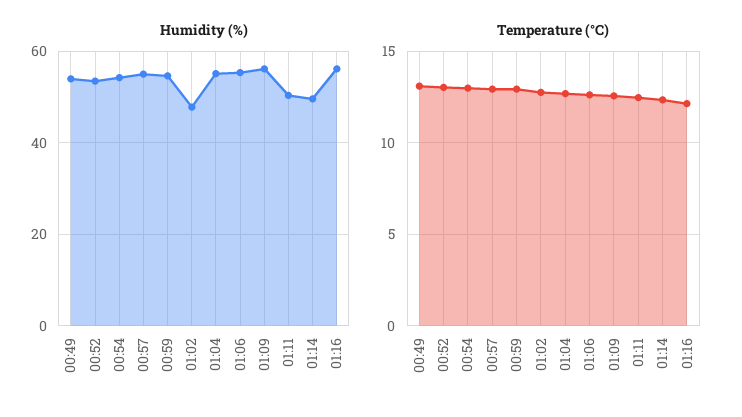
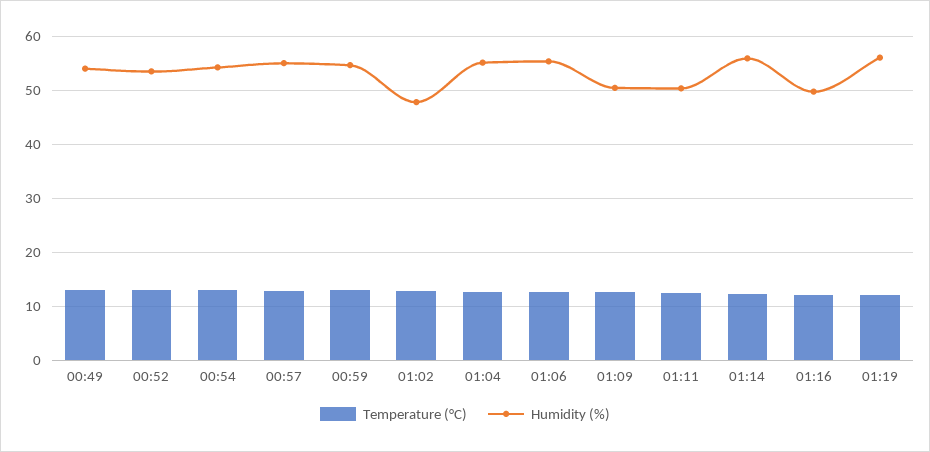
Humidity (%), 01:09: 56 -> 50
Humidity (%), 01:14: 50 -> 56
Humidity (%), 01:16: 56 -> 50
Temperature (°C), 01:19: none -> 12
Humidity (%), 01:19: none -> 56

